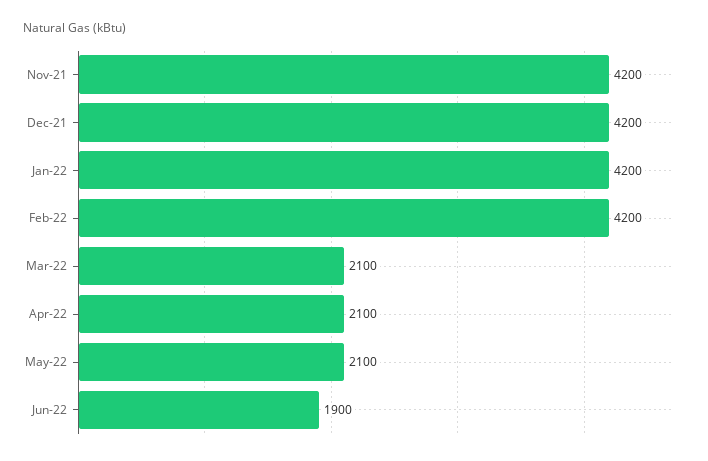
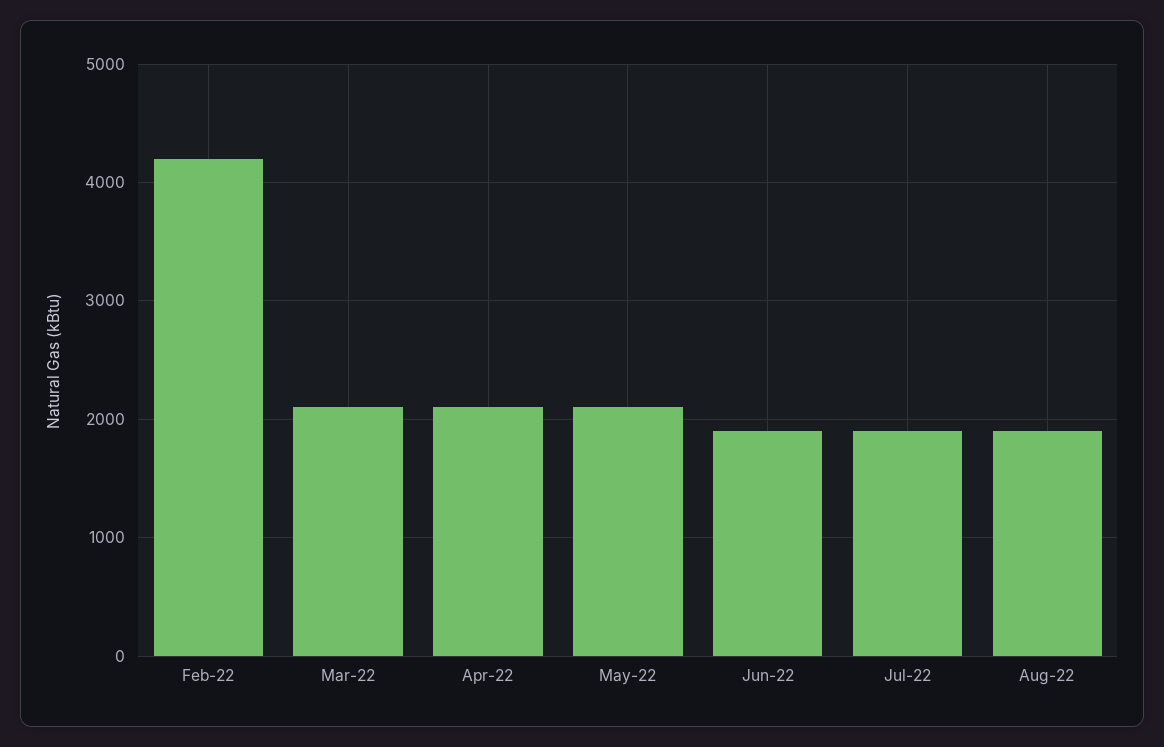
Nov-21: 4200 -> none
Dec-21: 4200 -> none
Jan-22: 4200 -> none
Jul-22: none -> 1900
Aug-22: none -> 1900

